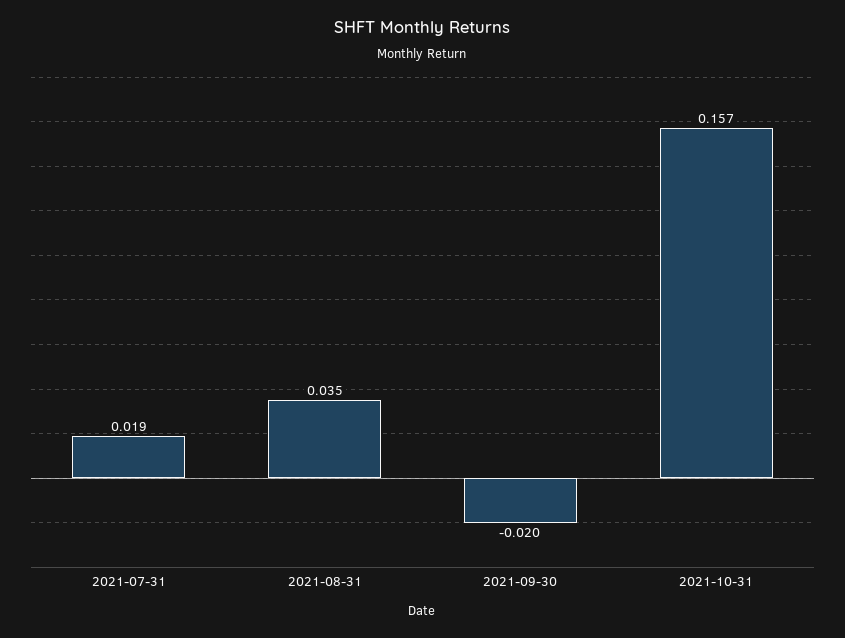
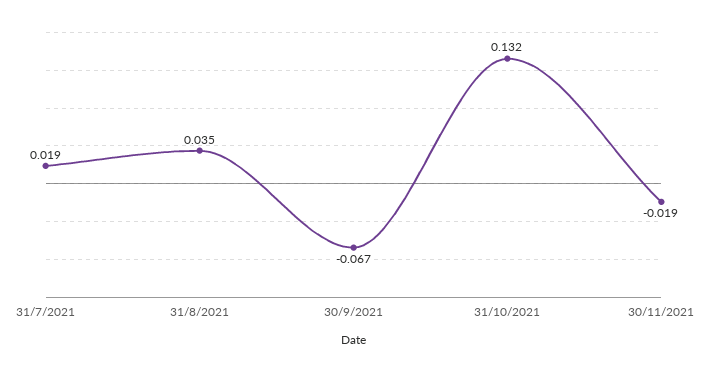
2021-09-30: -0.02 -> -0.067
2021-10-31: 0.157 -> 0.132
30/11/2021: none -> -0.019

